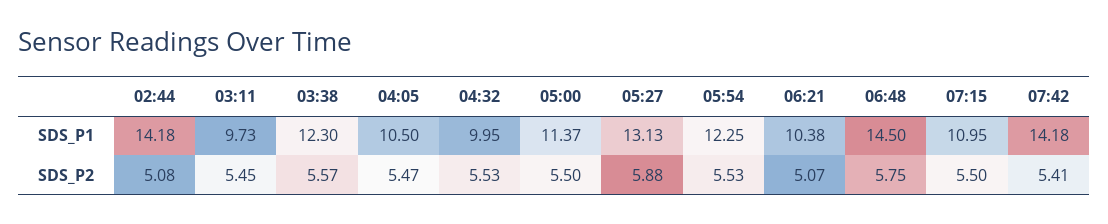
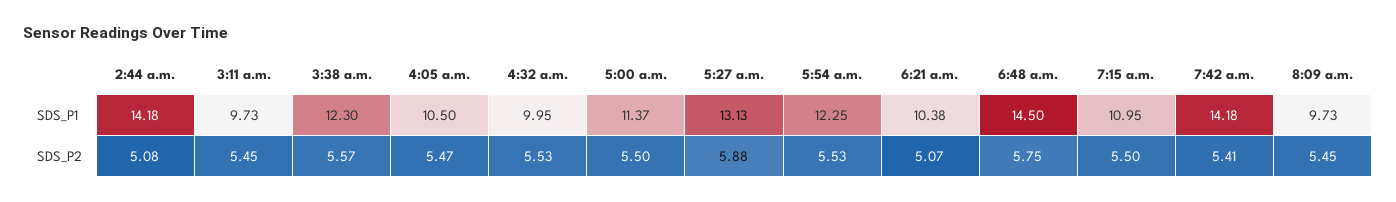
8:09 a.m., SDS_P1: none -> 9.73
8:09 a.m., SDS_P2: none -> 5.45

